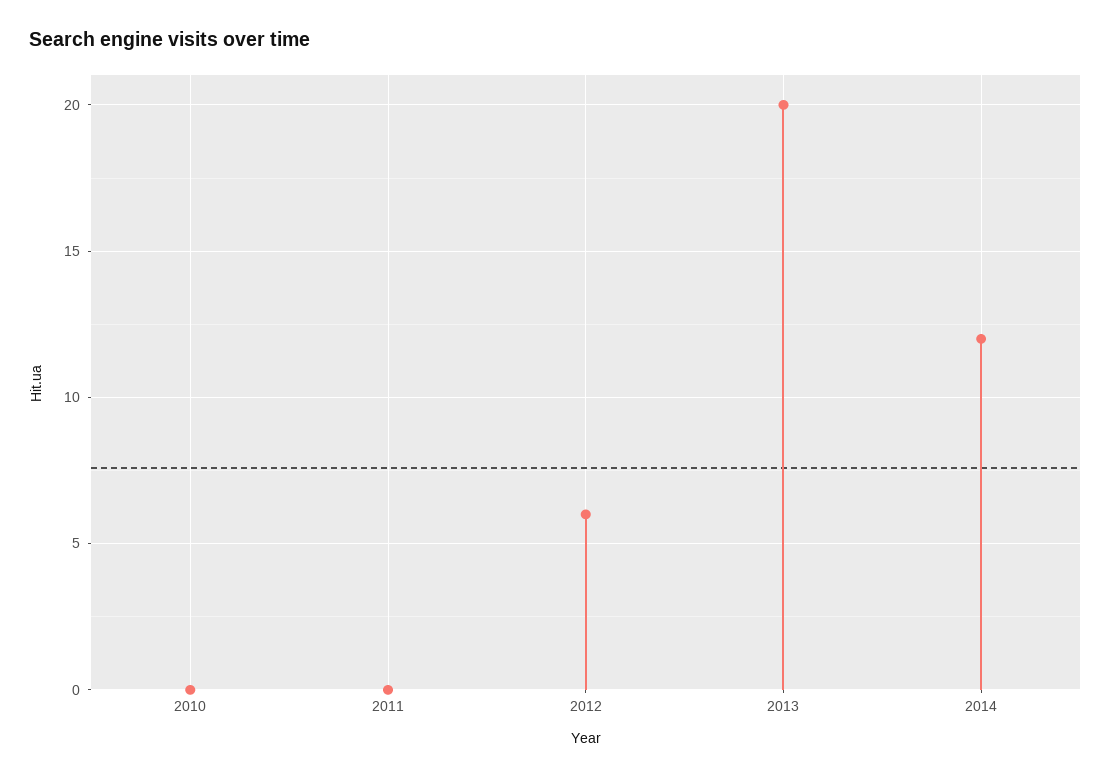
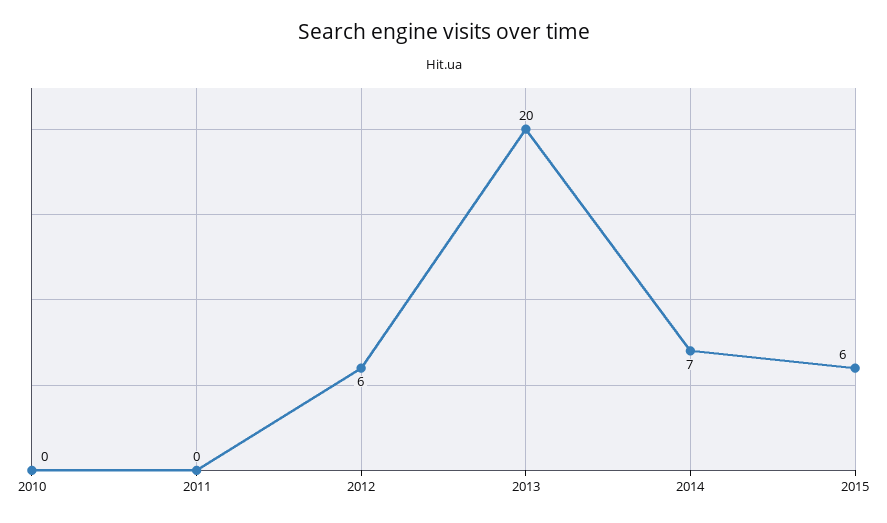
2014: 12 -> 7
2015: none -> 6

